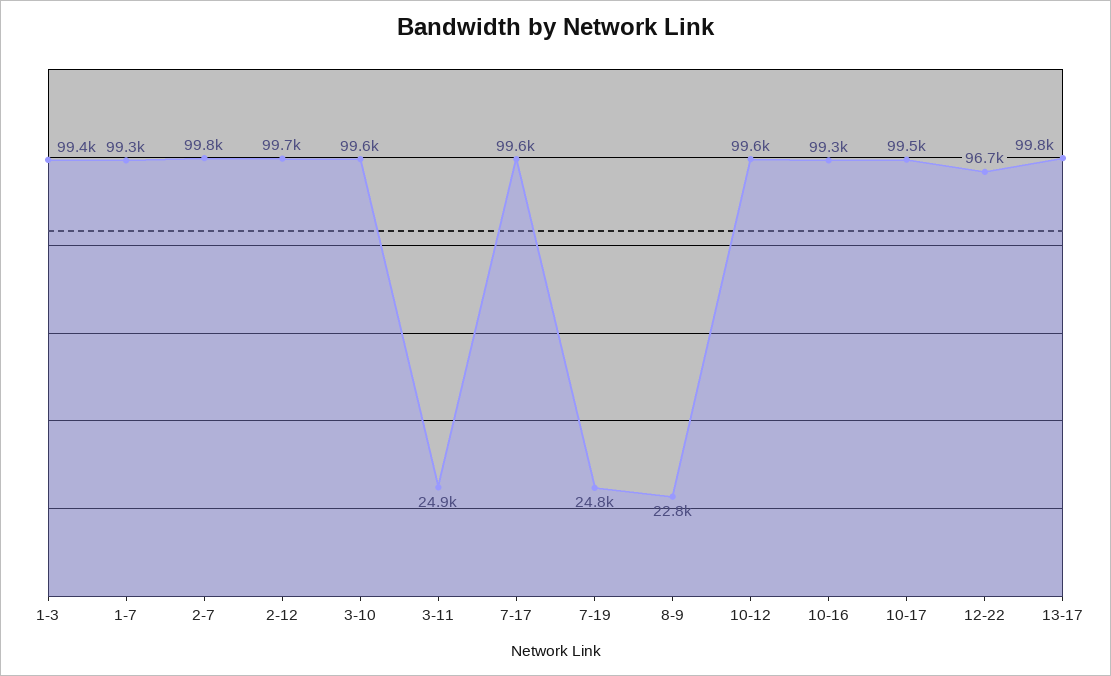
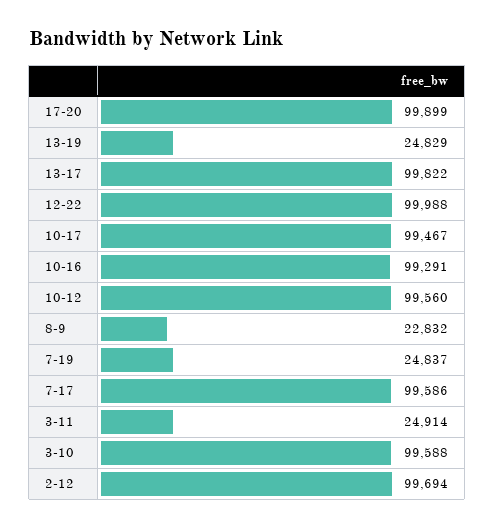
1-3: 99400 -> none
1-7: 99300 -> none
2-7: 99800 -> none
12-22: 96700 -> 99988
17-20: none -> 99899
13-19: none -> 24829

